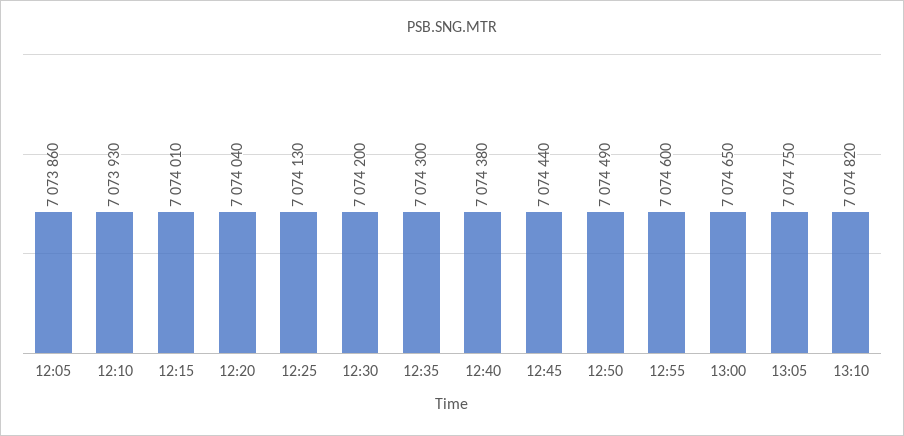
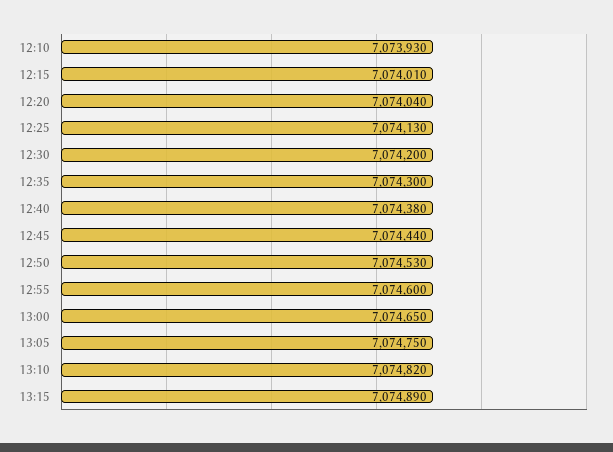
12:05: 7073860 -> none
12:50: 7074490 -> 7074530
13:15: none -> 7074890

